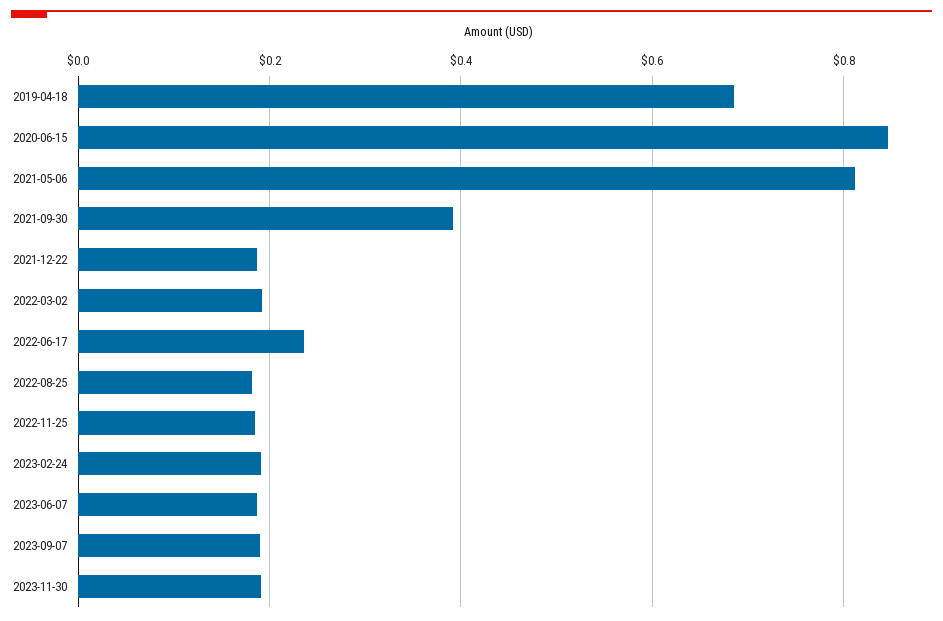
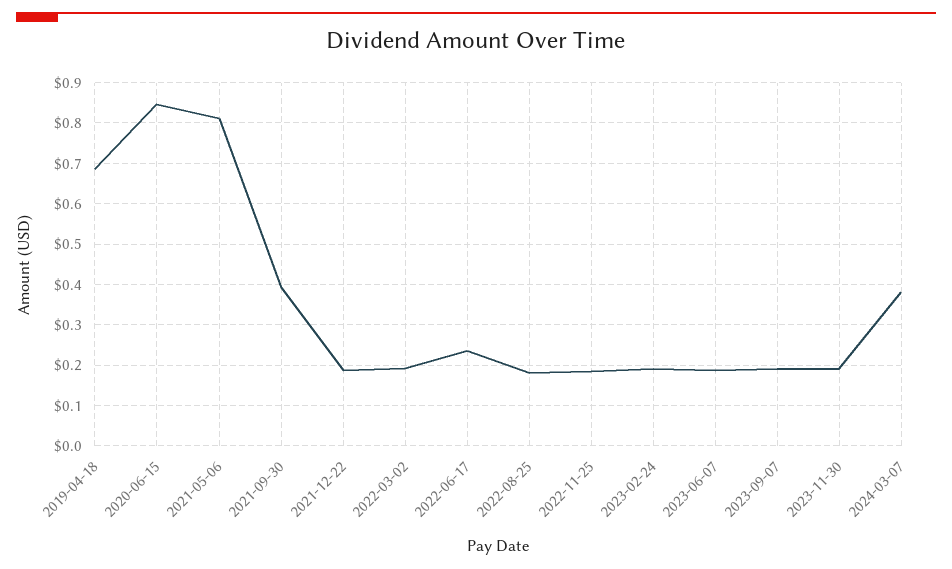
2024-03-07: none -> 0.38

